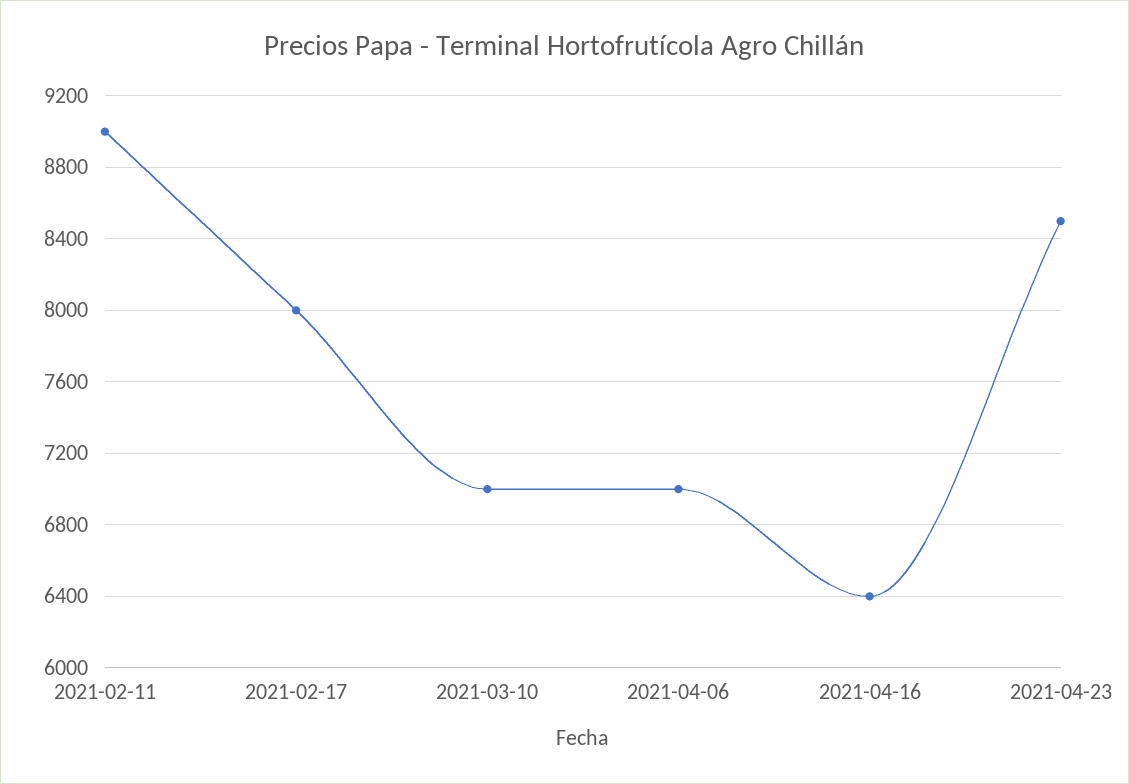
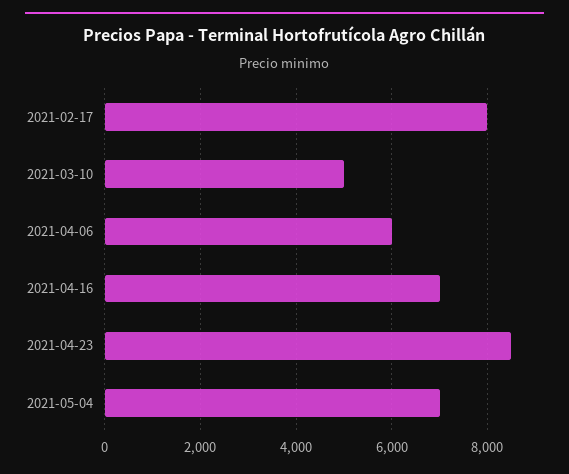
2021-02-11: 9000 -> none
2021-03-10: 7000 -> 5000
2021-04-06: 7000 -> 6000
2021-04-16: 6400 -> 7000
2021-05-04: none -> 7000

